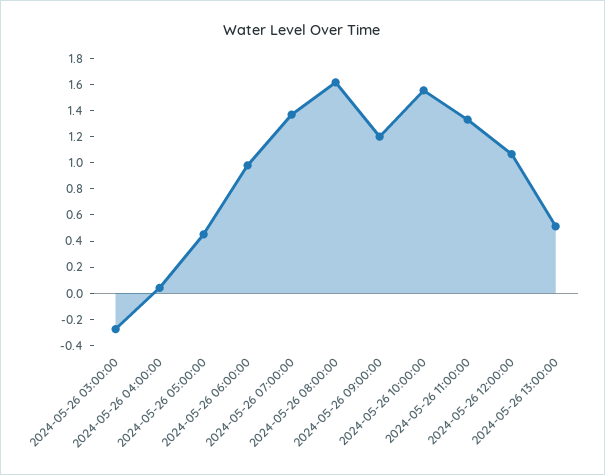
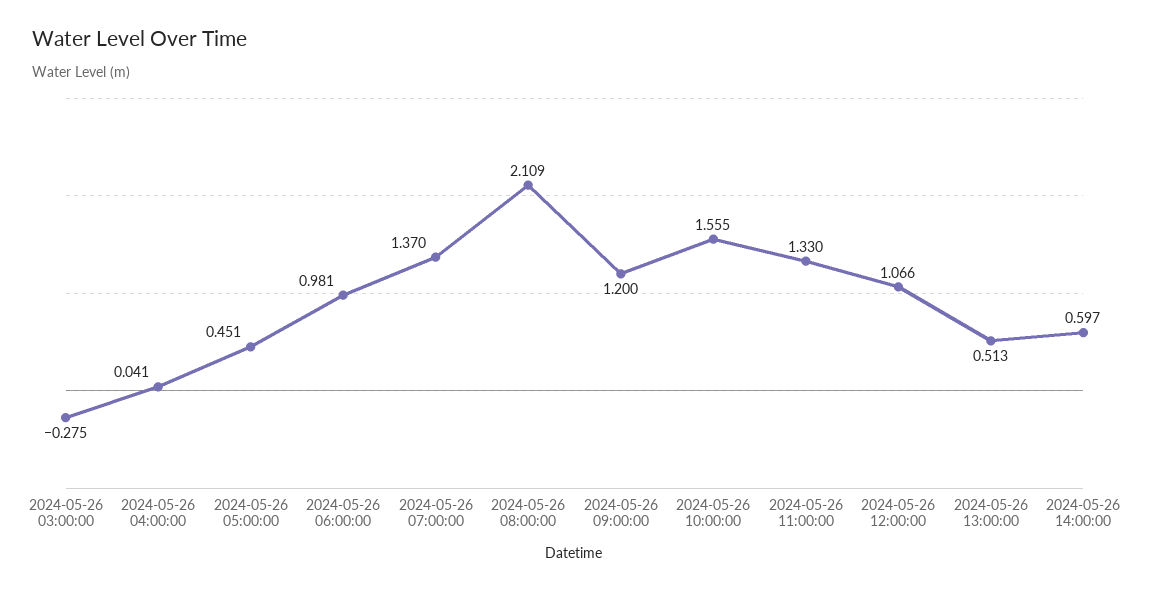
2024-05-26 08:00:00: 1.6 -> 2.109
2024-05-26 14:00:00: none -> 0.597

